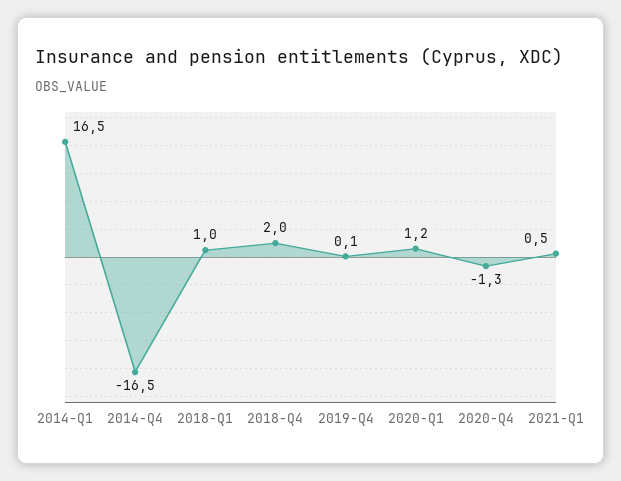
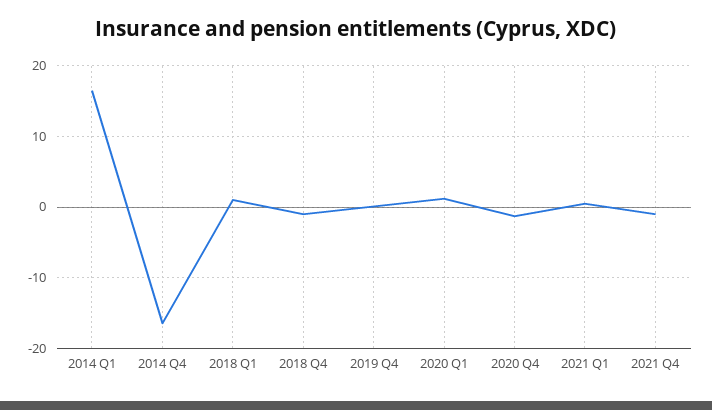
2018-Q4: 2 -> -1
2021 Q4: none -> -1

